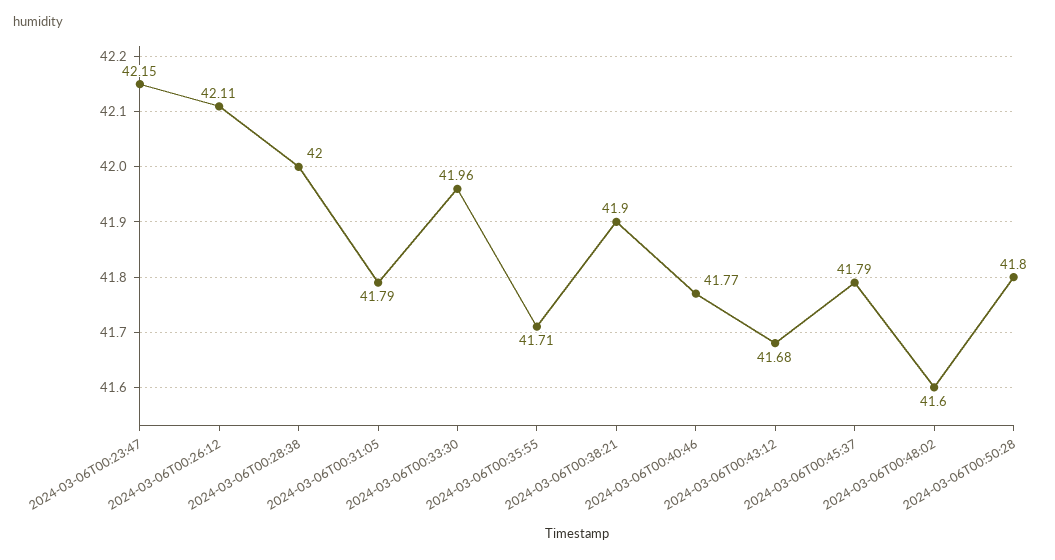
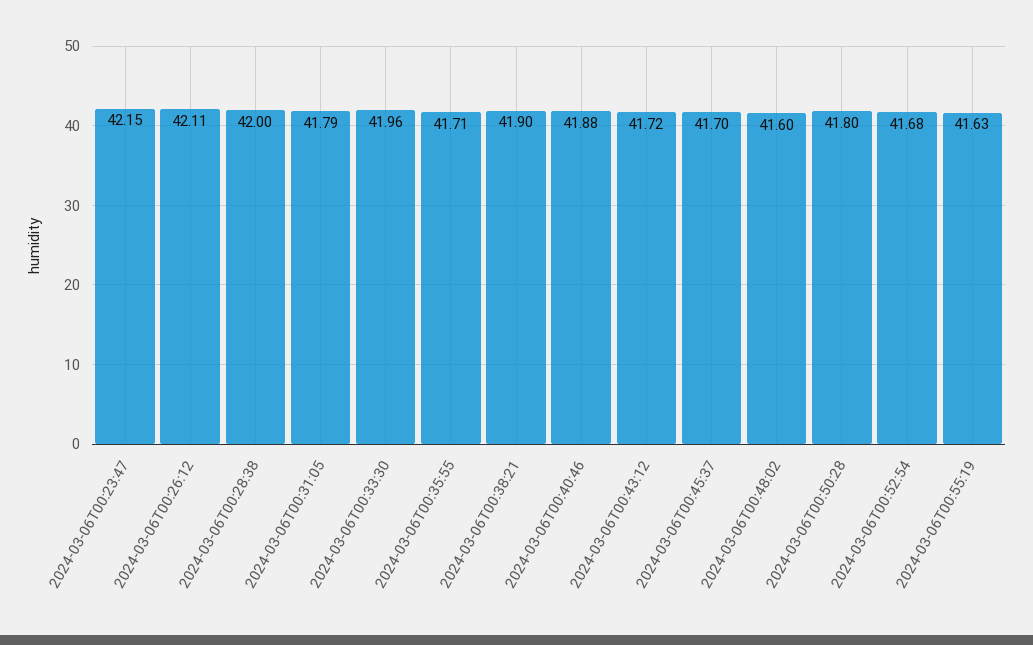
2024-03-06T00:40:46: 41.77 -> 41.88
2024-03-06T00:43:12: 41.68 -> 41.72
2024-03-06T00:45:37: 41.79 -> 41.7
2024-03-06T00:52:54: none -> 41.68
2024-03-06T00:55:19: none -> 41.63

